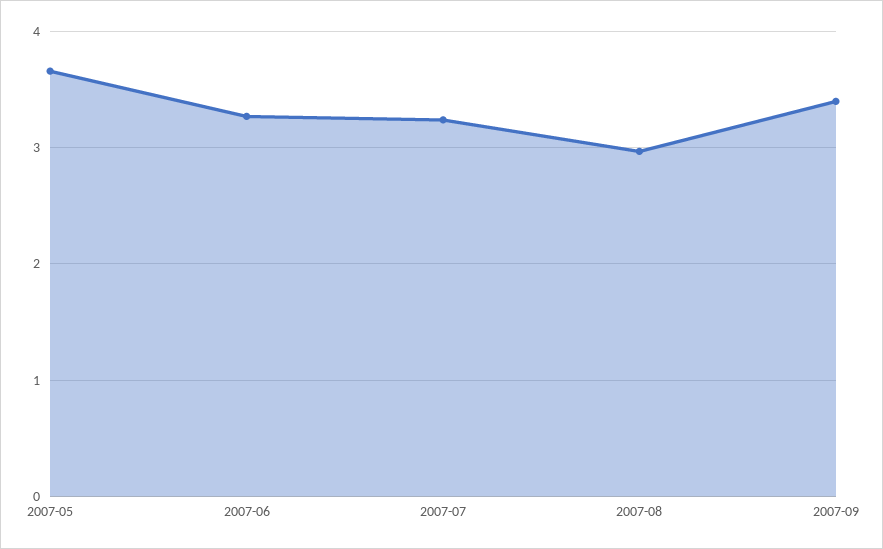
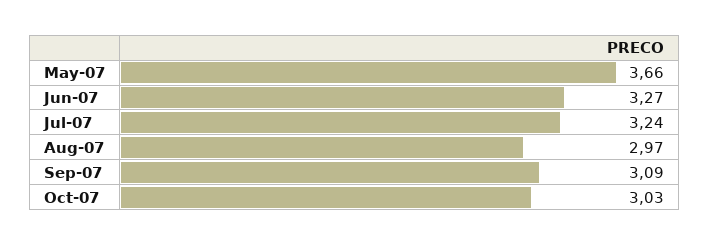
2007-09: 3.4 -> 3.09
Oct-07: none -> 3.03

